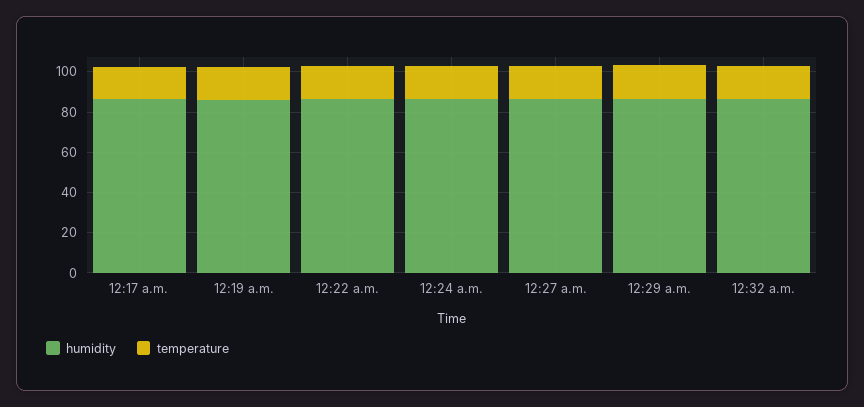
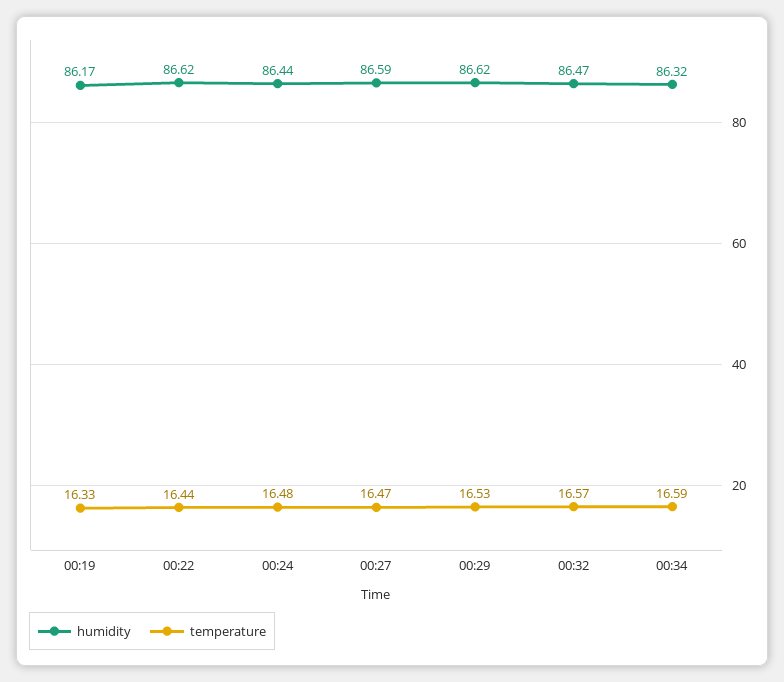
humidity, 12:17 a.m.: 85 -> none
temperature, 12:17 a.m.: 15 -> none
humidity, 00:34: none -> 86.32
temperature, 00:34: none -> 16.59

